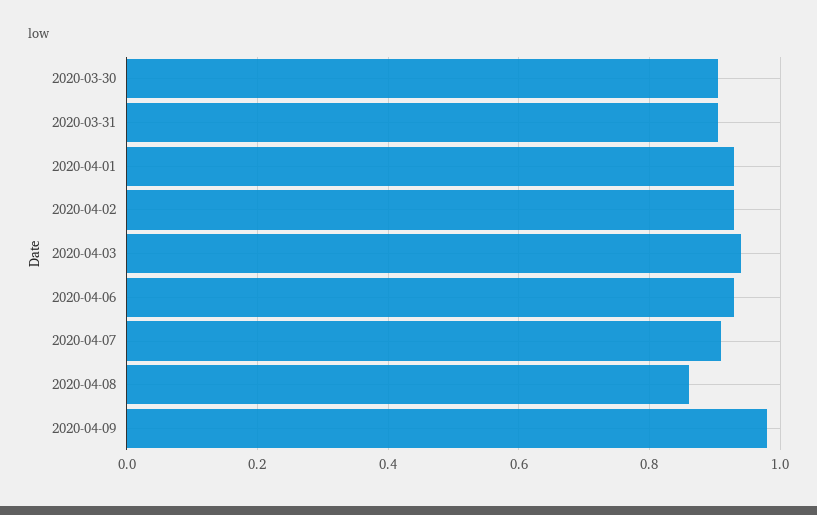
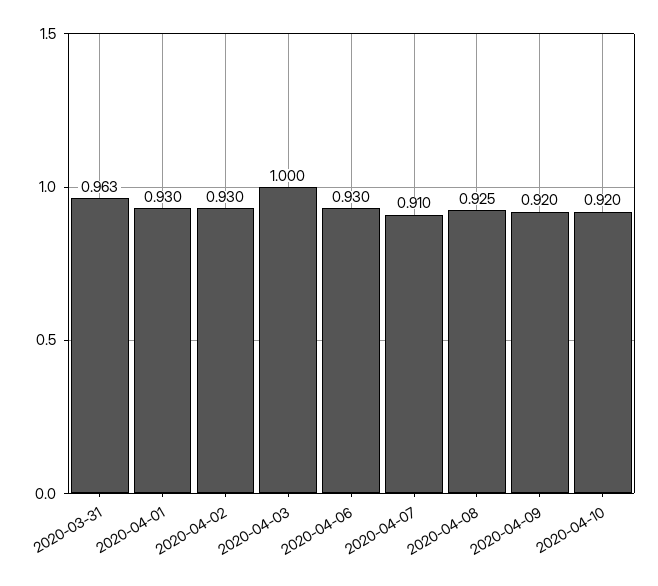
2020-03-30: 0.9 -> none
2020-03-31: 0.9 -> 0.963
2020-04-03: 0.94 -> 1
2020-04-08: 0.86 -> 0.925
2020-04-09: 0.98 -> 0.92
2020-04-10: none -> 0.92

